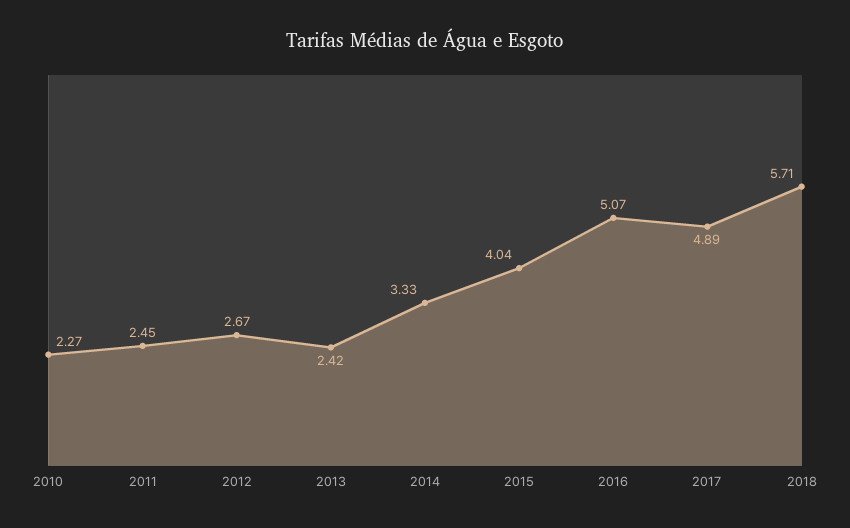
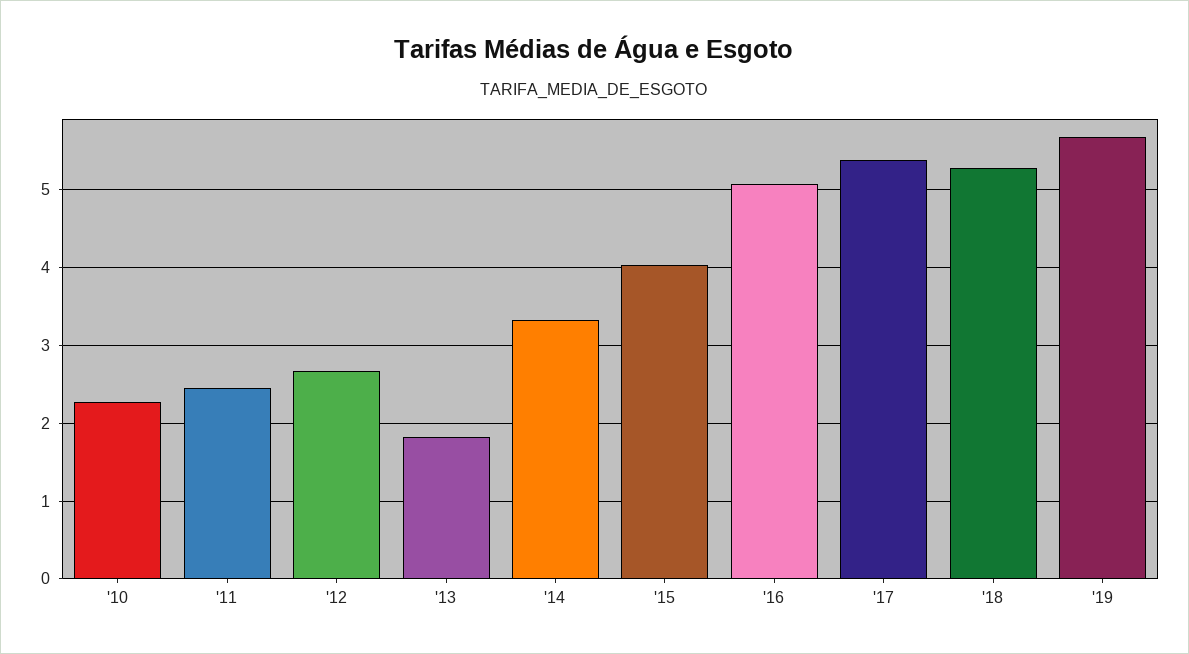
2013: 2.42 -> 1.8
2017: 4.89 -> 5.4
2018: 5.71 -> 5.3
'19: none -> 5.7

